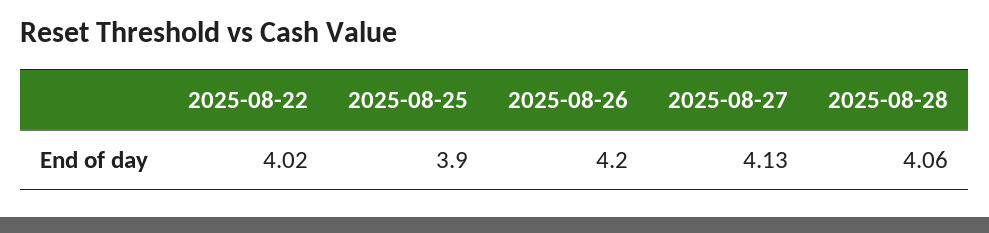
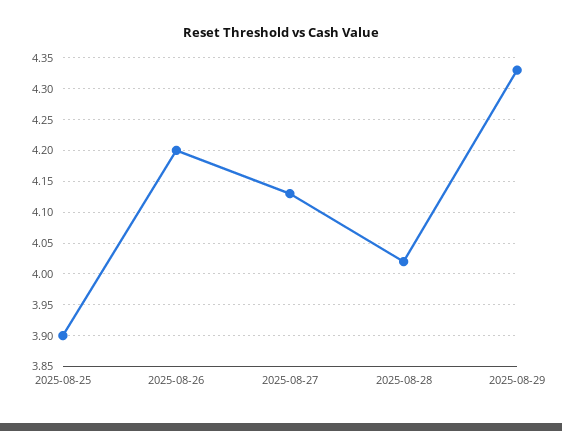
2025-08-22: 4.02 -> none
2025-08-28: 4.06 -> 4.02
2025-08-29: none -> 4.33

